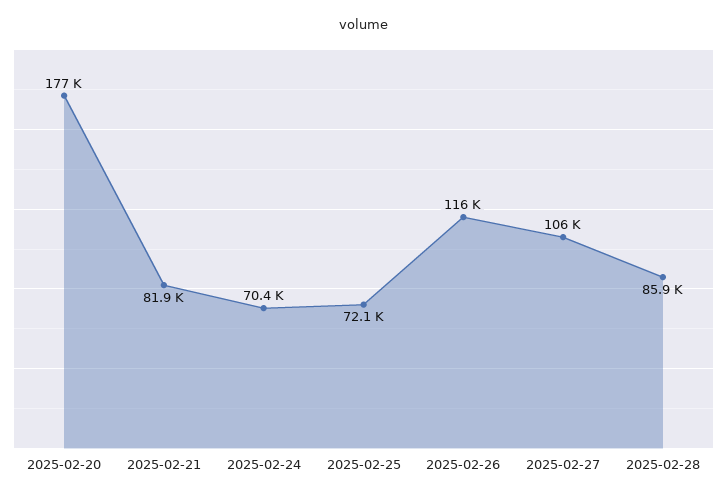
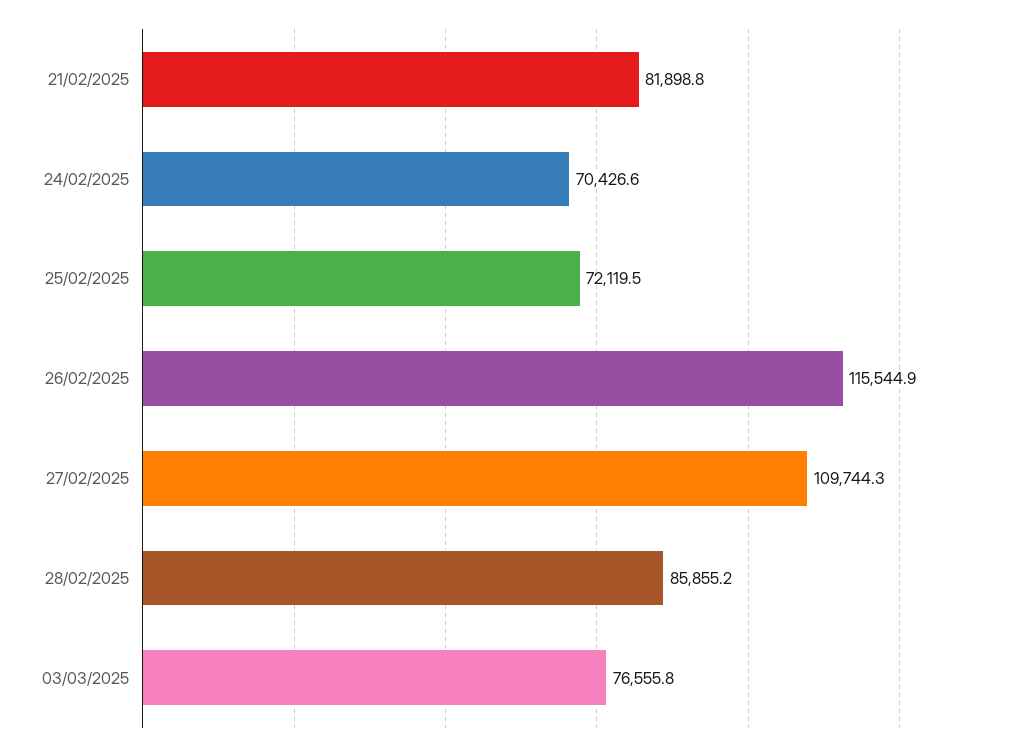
2025-02-20: 177000 -> none
2025-02-27: 106000 -> 109744.3
03/03/2025: none -> 76555.8

